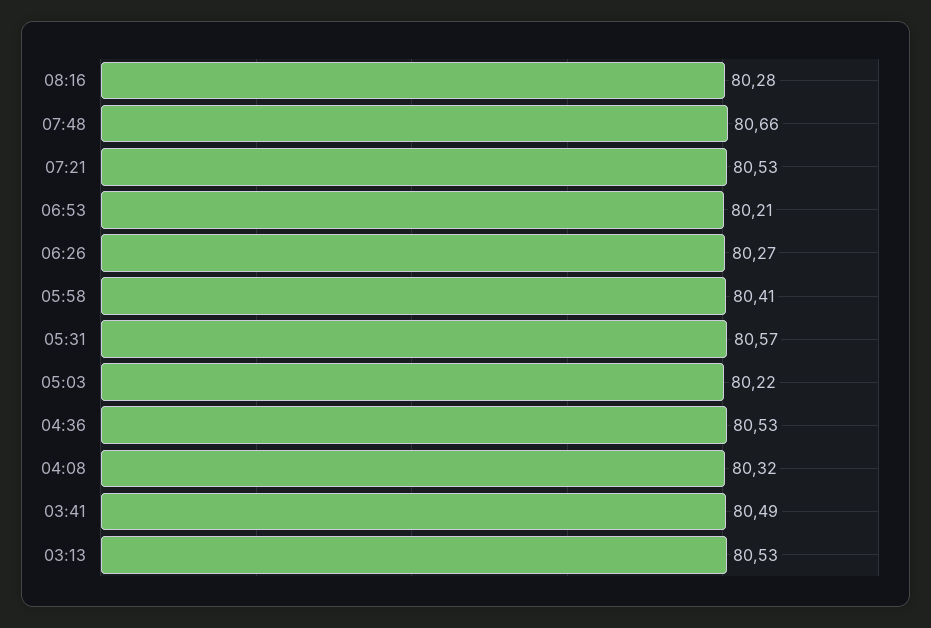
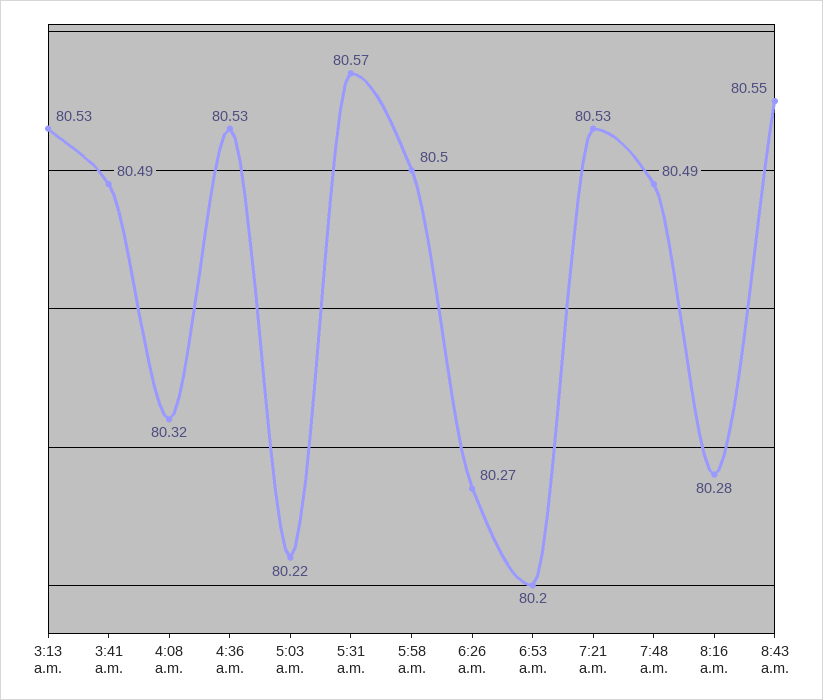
07:48: 80.66 -> 80.49
06:53: 80.21 -> 80.2
05:58: 80.41 -> 80.5
8:43 a.m.: none -> 80.55

